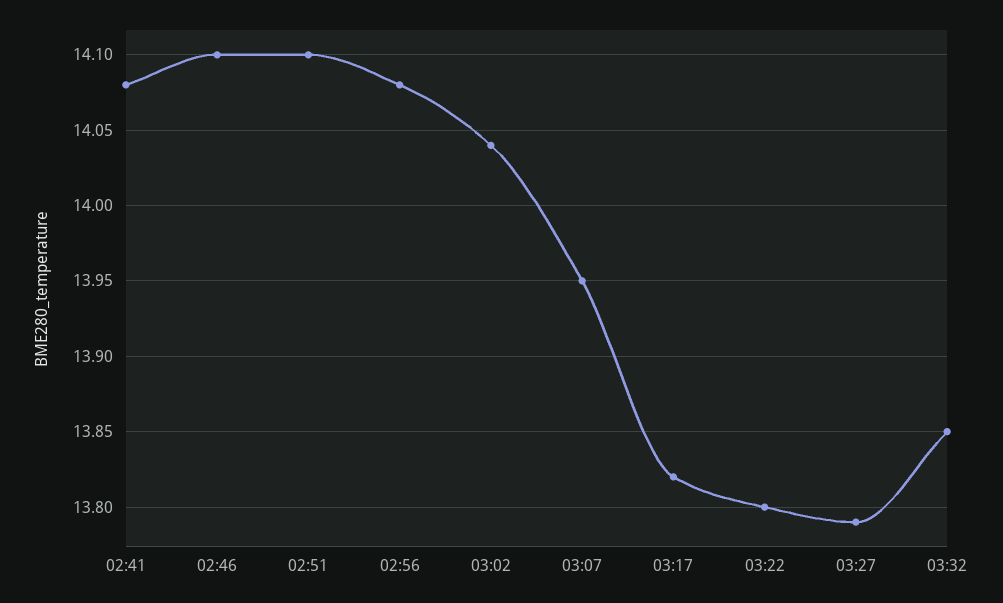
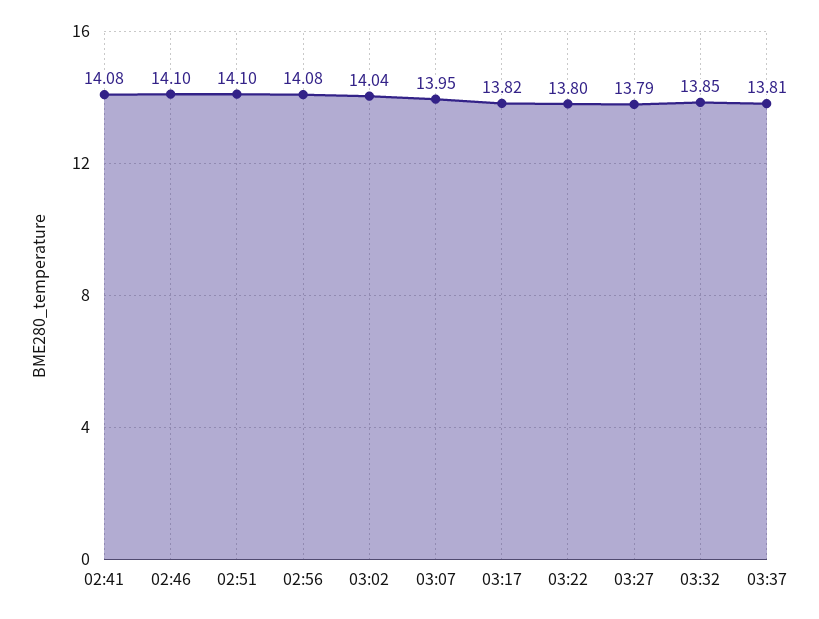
03:37: none -> 13.81

